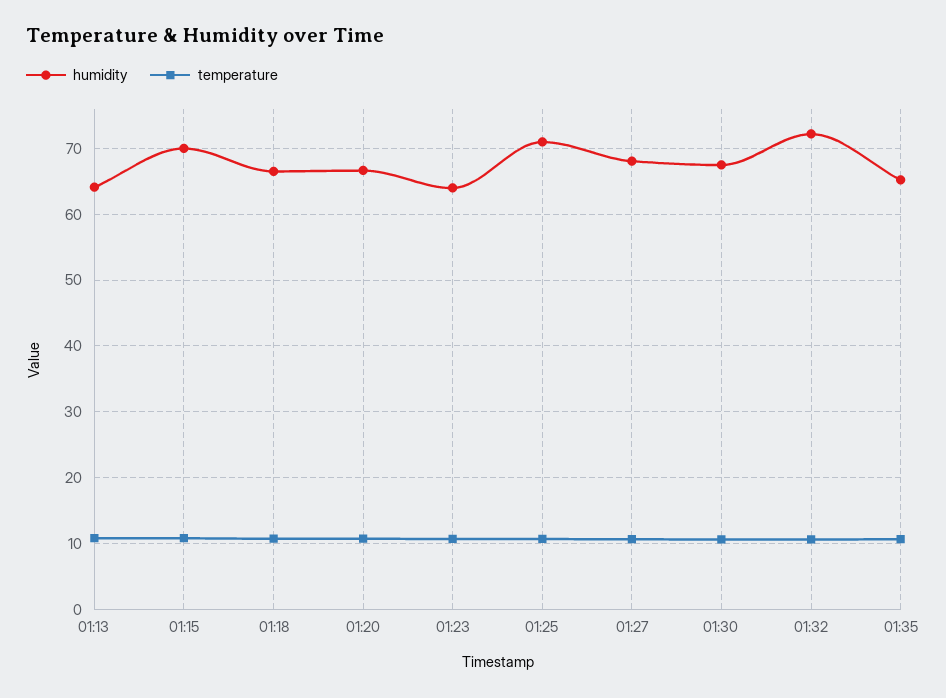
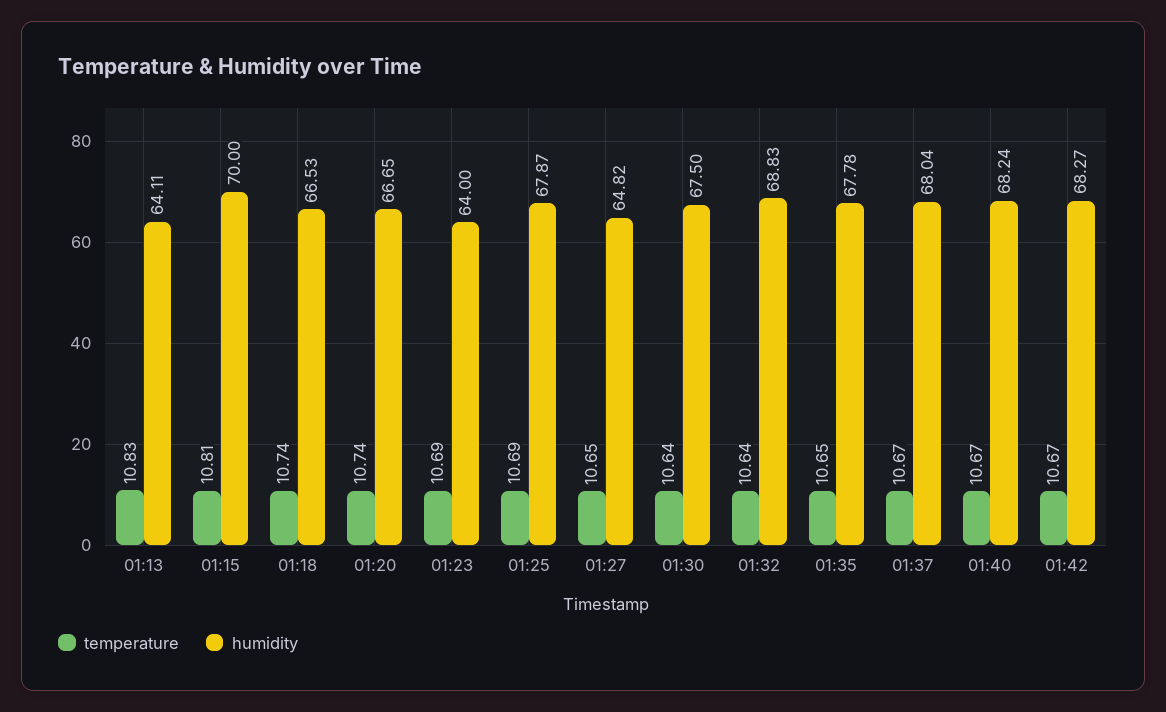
humidity, 01:25: 71 -> 67.87
humidity, 01:27: 68 -> 64.82
humidity, 01:32: 72 -> 68.83
humidity, 01:35: 65 -> 67.78
temperature, 01:37: none -> 10.67
humidity, 01:37: none -> 68.04
temperature, 01:40: none -> 10.67
humidity, 01:40: none -> 68.24
temperature, 01:42: none -> 10.67
humidity, 01:42: none -> 68.27

